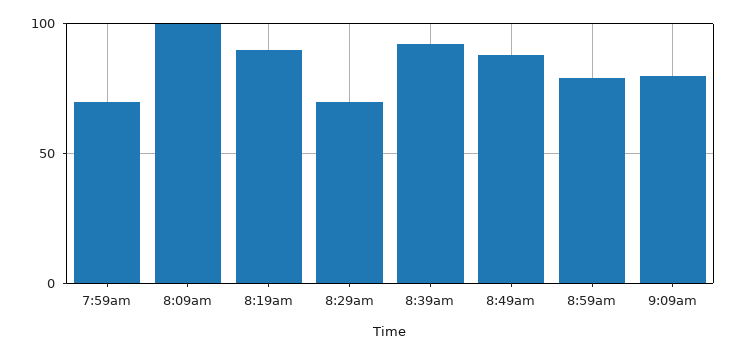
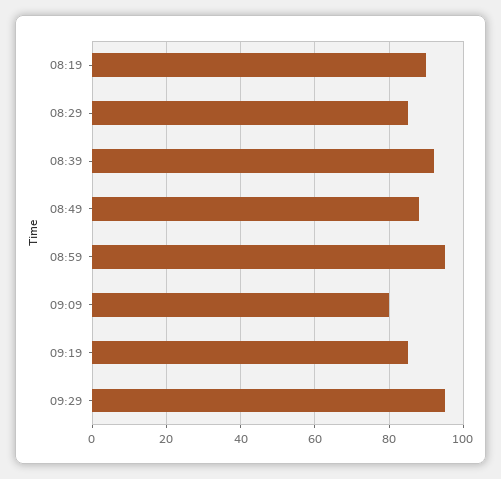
7:59am: 70 -> none
8:09am: 100 -> none
8:29am: 70 -> 85
8:59am: 80 -> 95
09:19: none -> 85
09:29: none -> 95

